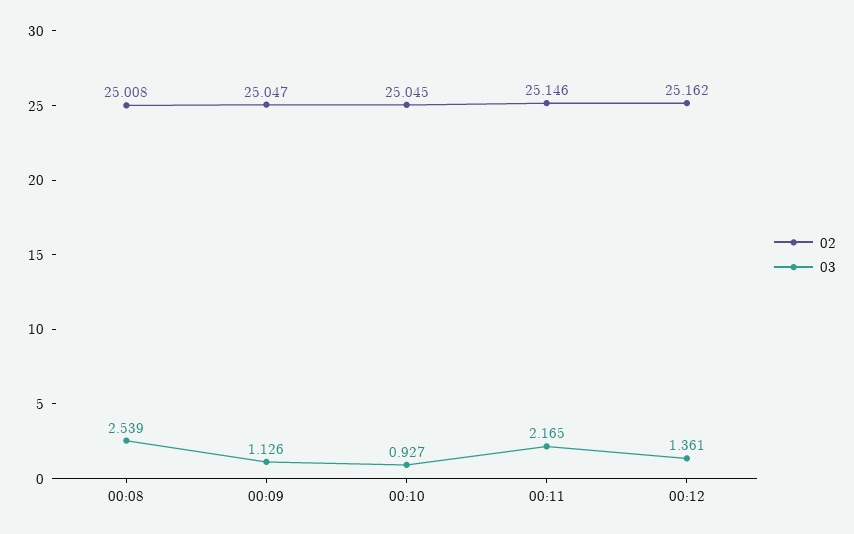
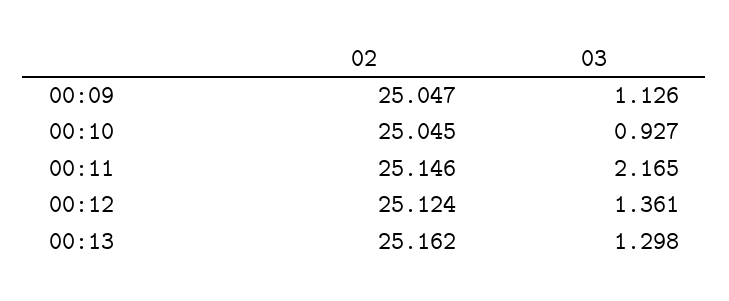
02, 00:08: 25.008 -> none
03, 00:08: 2.539 -> none
02, 00:12: 25.162 -> 25.124
02, 00:13: none -> 25.162
03, 00:13: none -> 1.298

